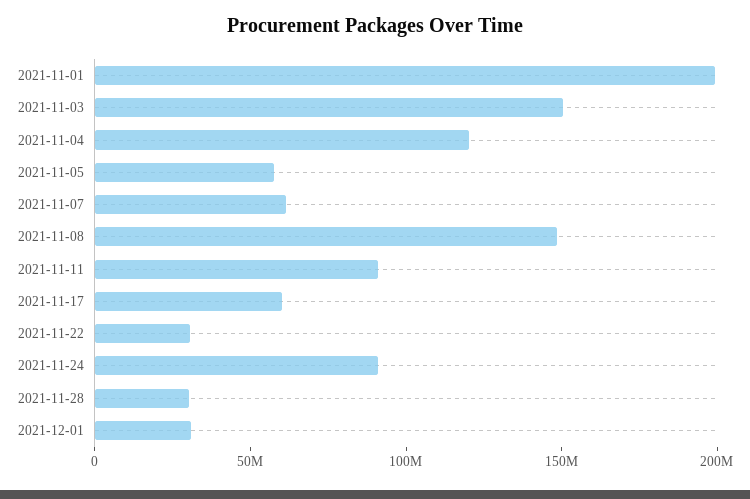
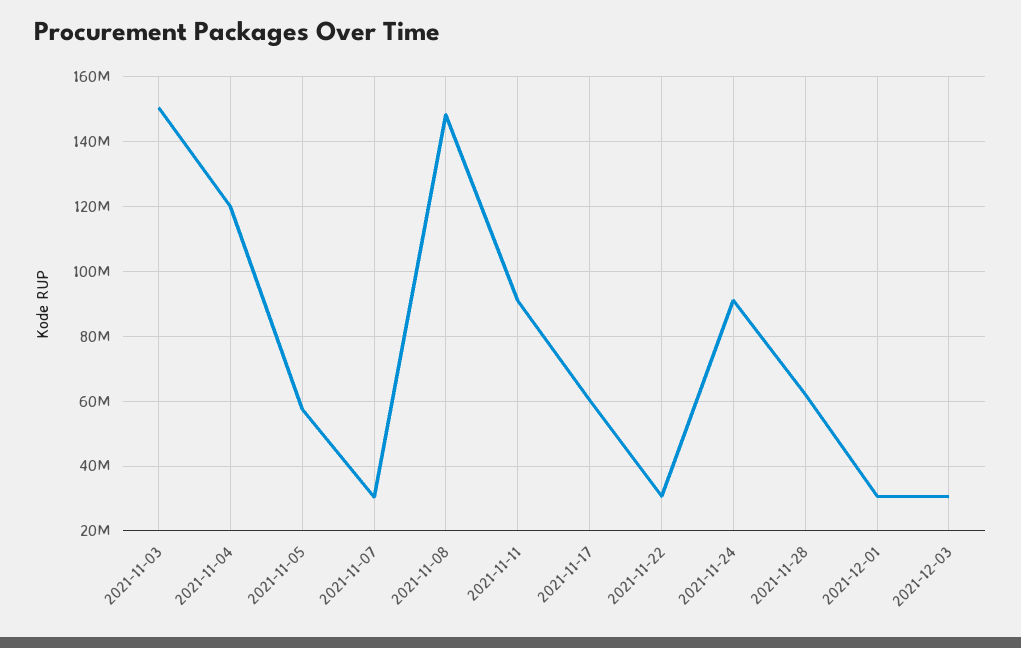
2021-11-01: 200000000 -> none
2021-11-07: 60000000 -> 30000000
2021-11-28: 30000000 -> 62000000
2021-12-03: none -> 30000000

